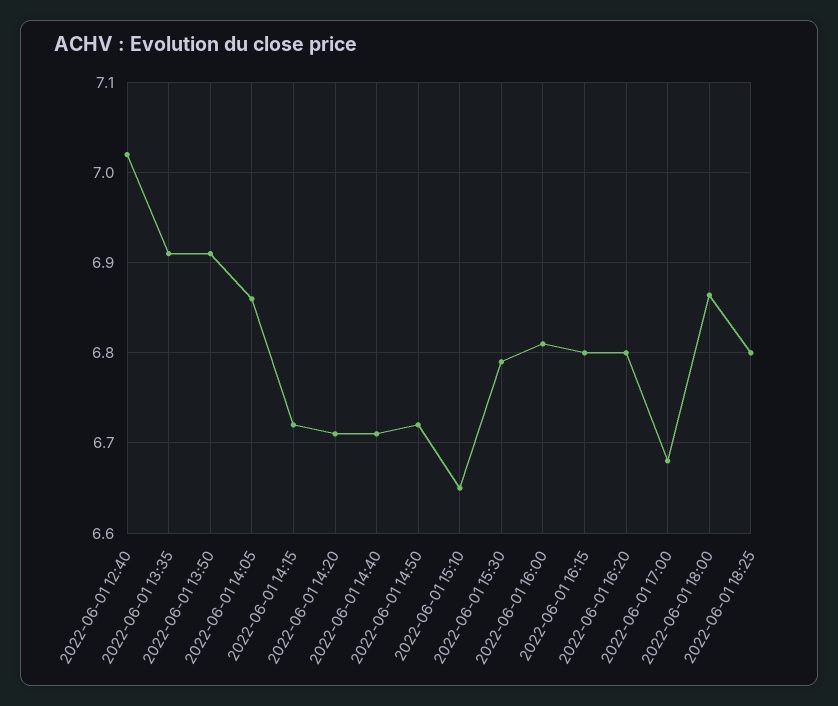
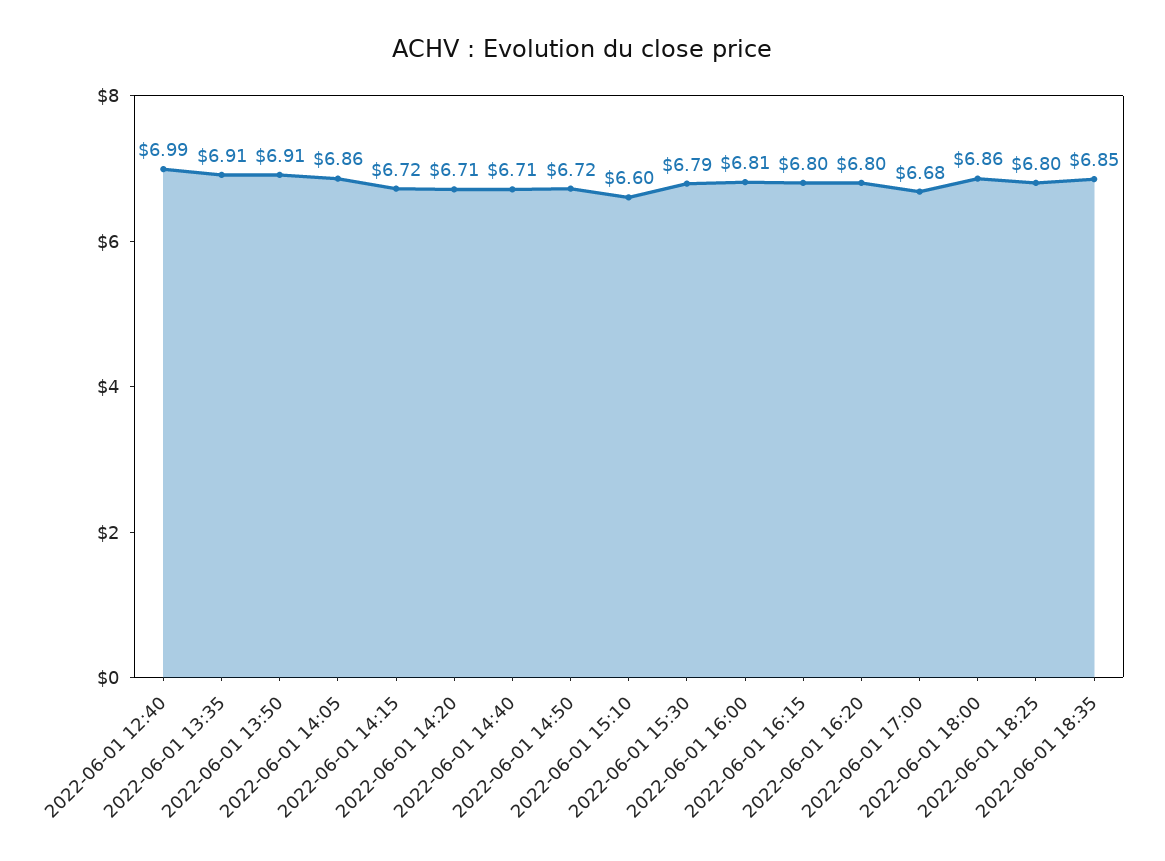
2022-06-01 12:40: 7.02 -> 6.99
2022-06-01 15:10: 6.65 -> 6.6
2022-06-01 18:35: none -> 6.85

